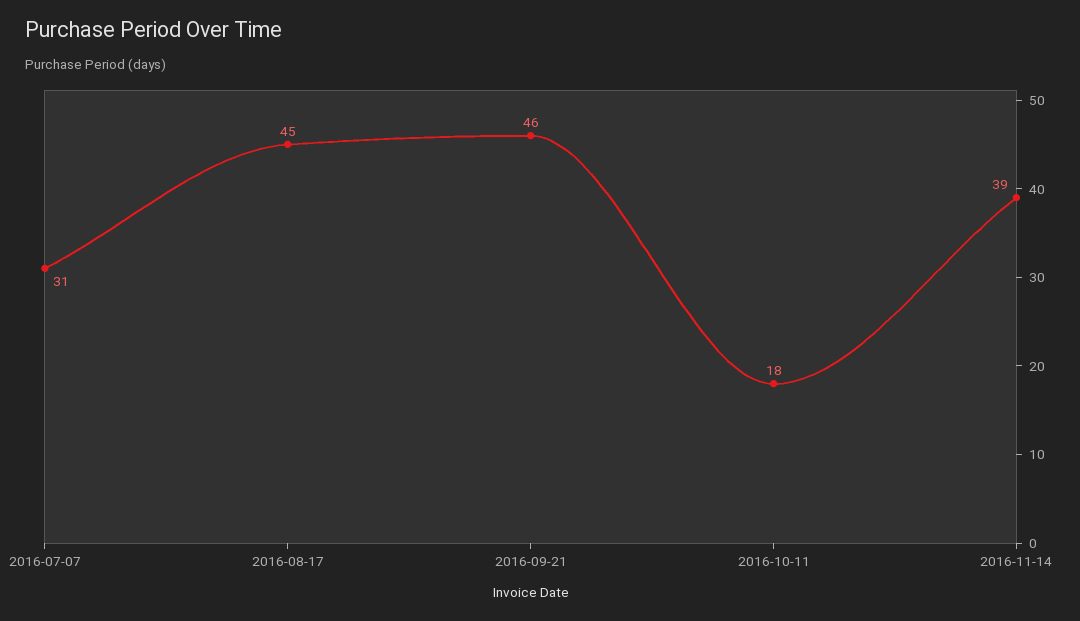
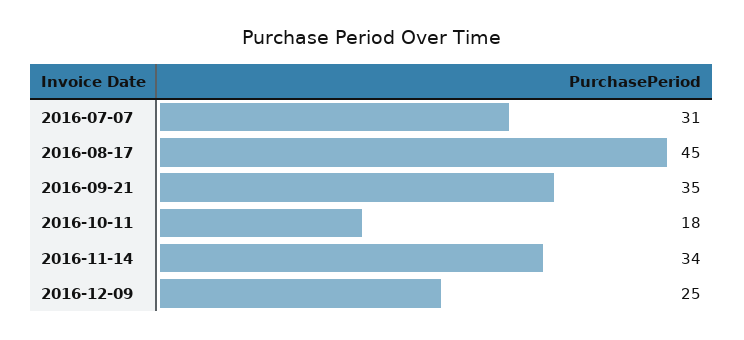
2016-09-21: 46 -> 35
2016-11-14: 39 -> 34
2016-12-09: none -> 25

